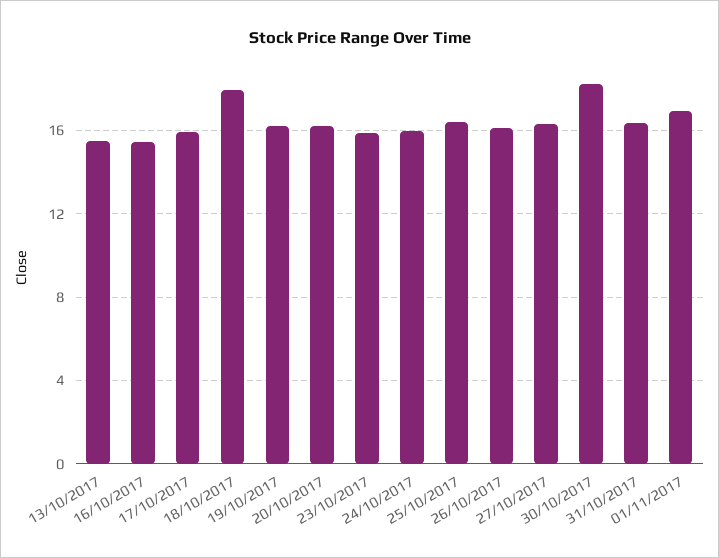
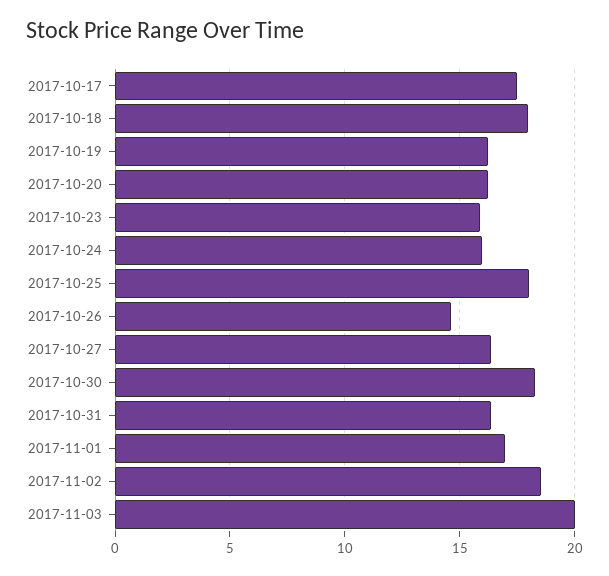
13/10/2017: 15.5 -> none
16/10/2017: 15.5 -> none
17/10/2017: 16 -> 17.5
25/10/2017: 16.5 -> 18
26/10/2017: 16 -> 14.5
2017-11-02: none -> 18.5
2017-11-03: none -> 20

